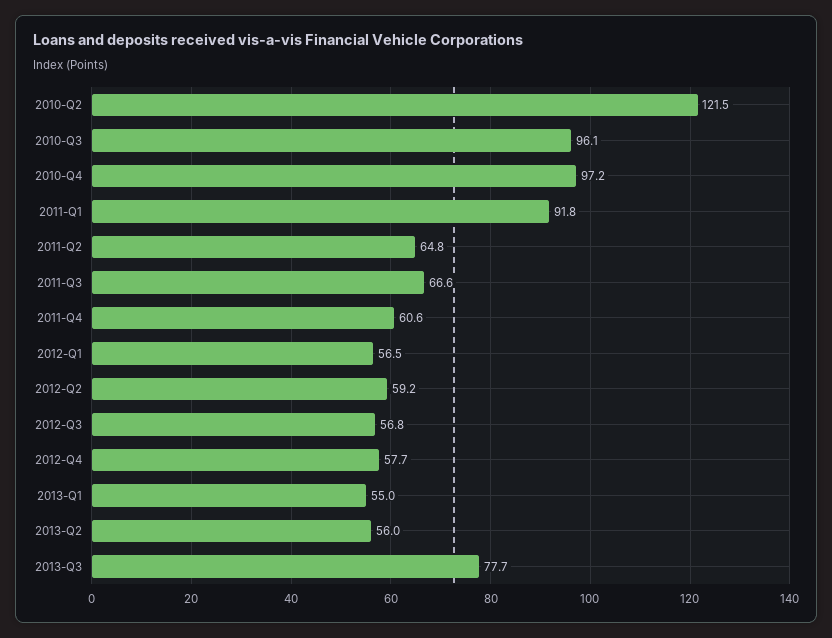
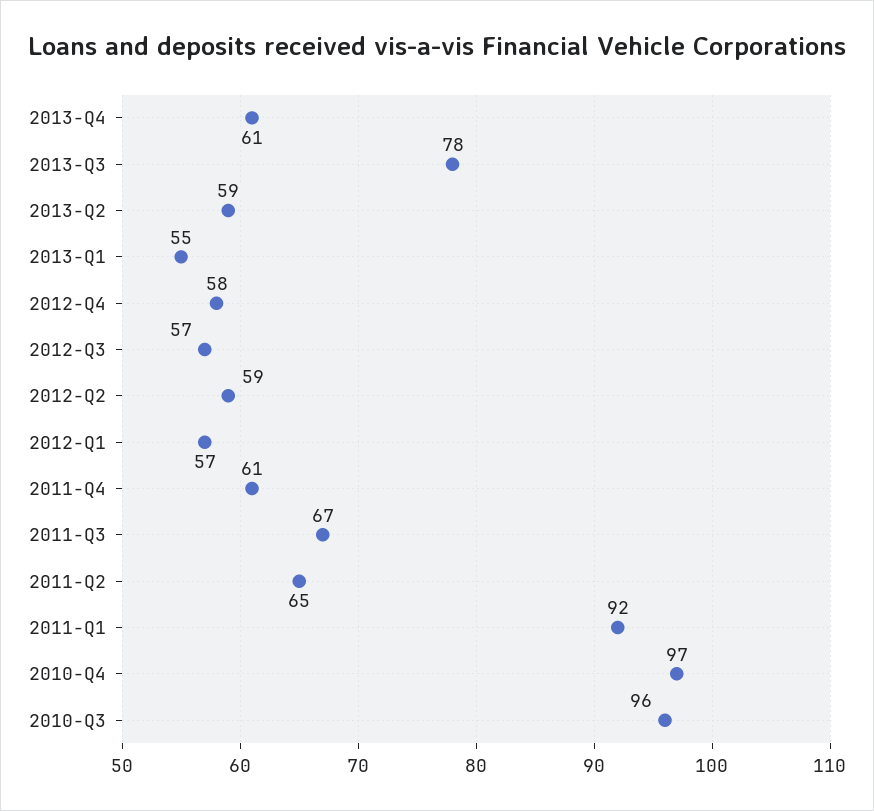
2010-Q2: 121.5 -> none
2013-Q2: 56 -> 59
2013-Q4: none -> 61

